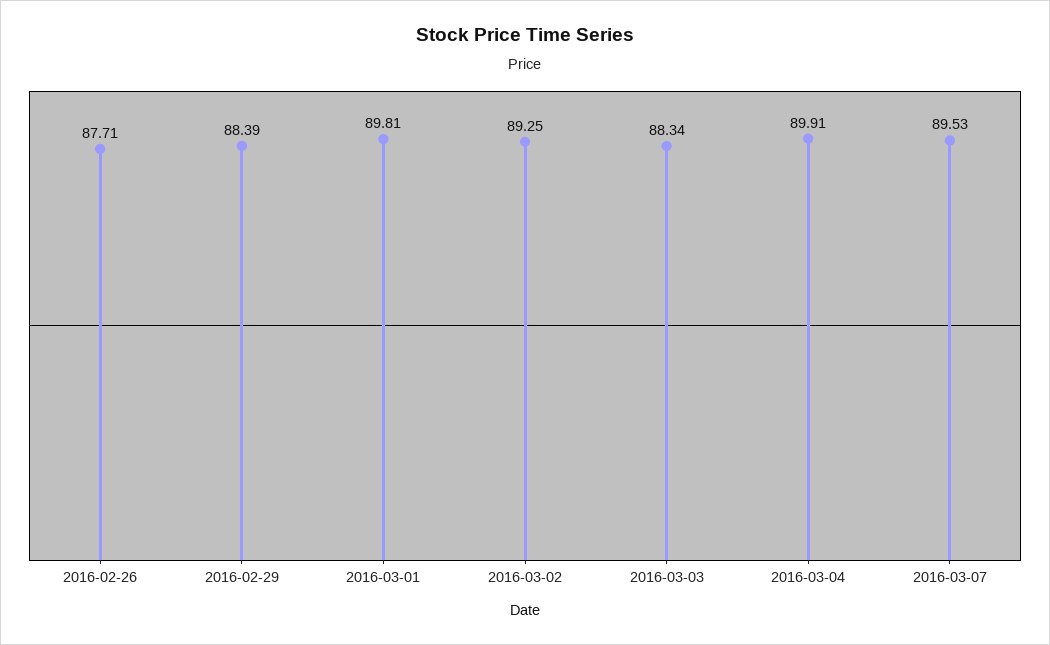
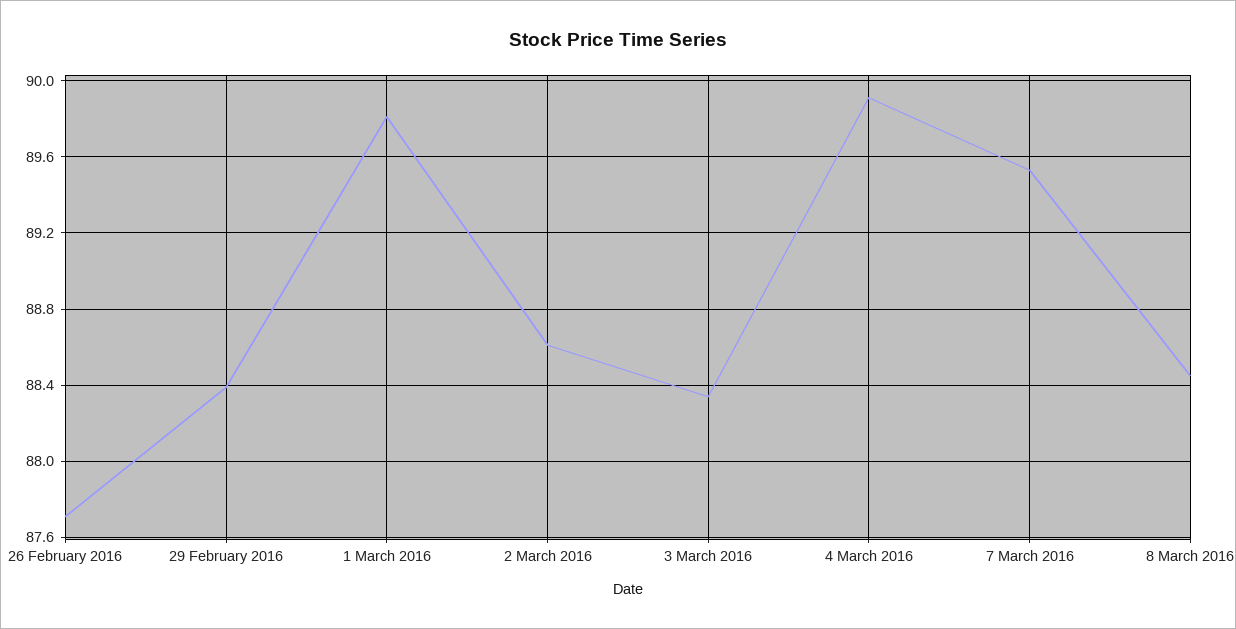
2016-03-02: 89.25 -> 88.6
8 March 2016: none -> 88.45

